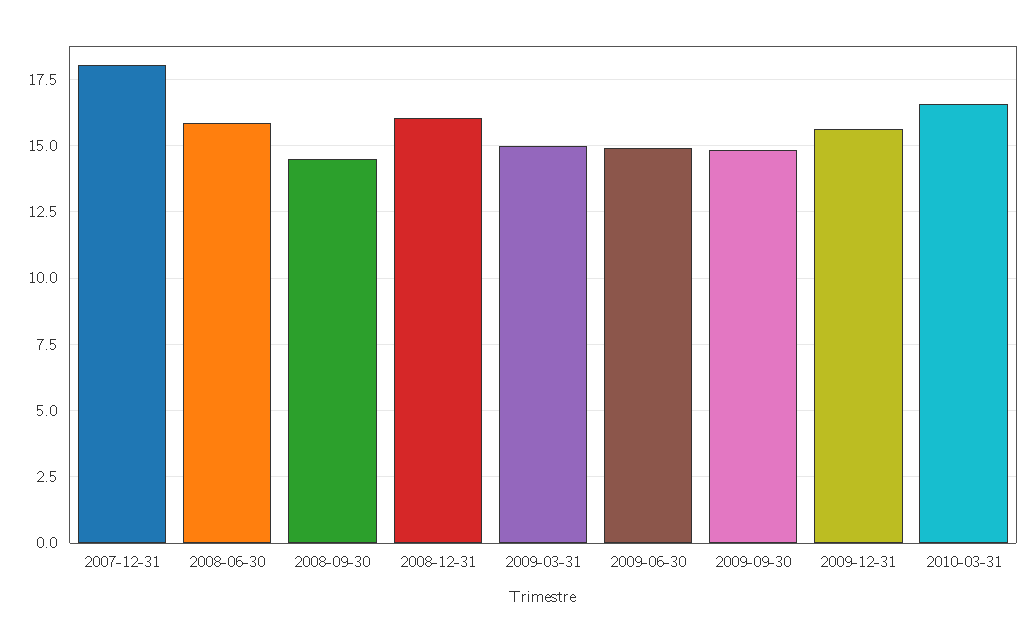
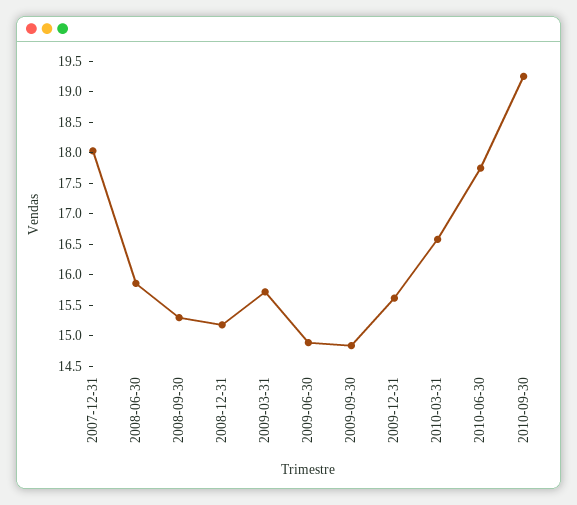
2008-09-30: 14.5 -> 15.25
2008-12-31: 16 -> 15.25
2009-03-31: 15 -> 15.75
2010-06-30: none -> 17.75
2010-09-30: none -> 19.25

